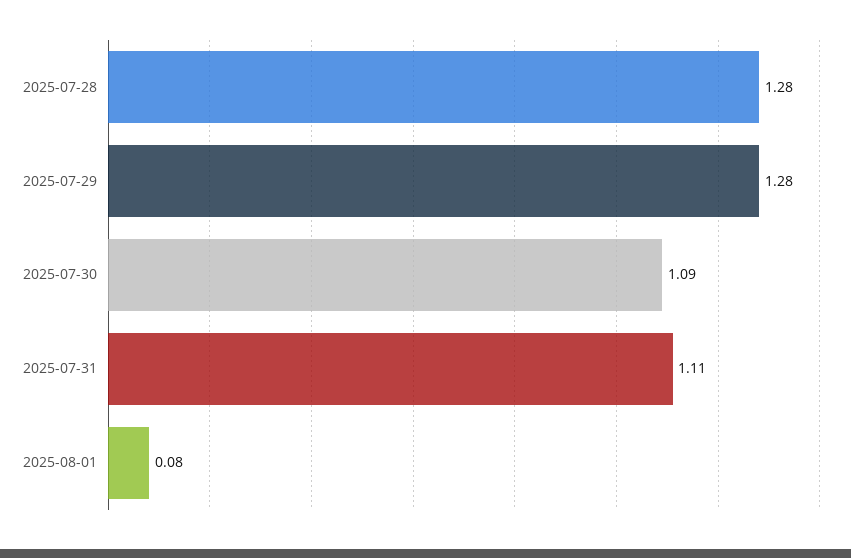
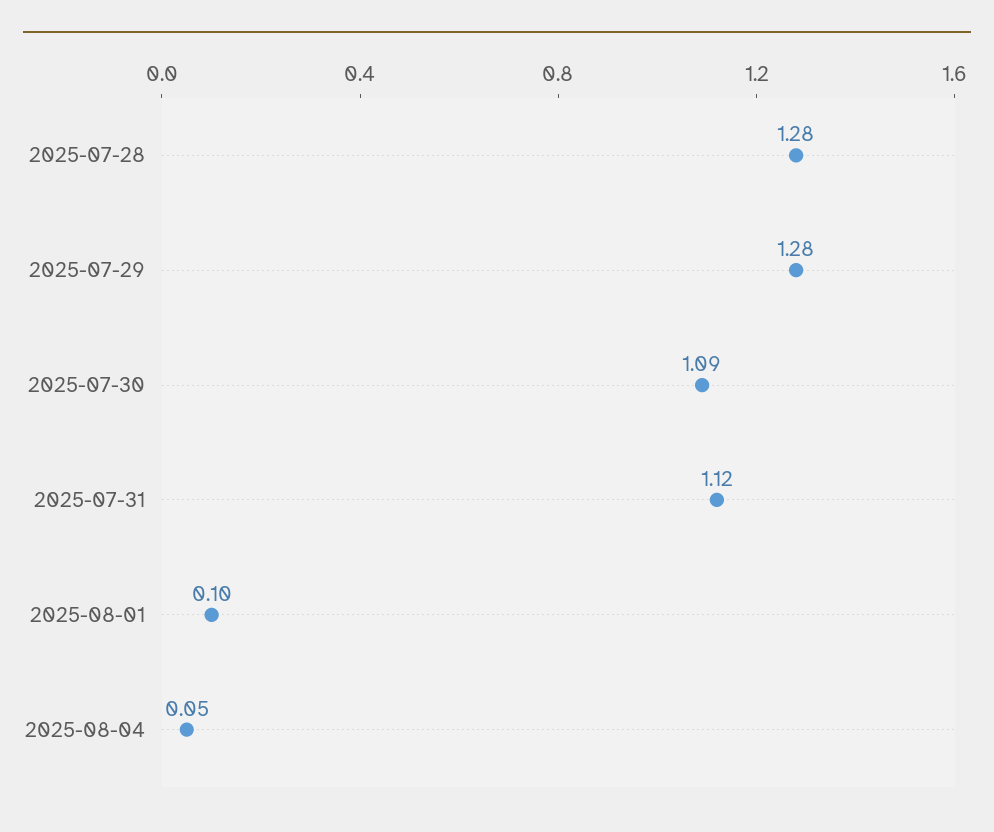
2025-07-31: 1.11 -> 1.12
2025-08-01: 0.08 -> 0.1
2025-08-04: none -> 0.05

